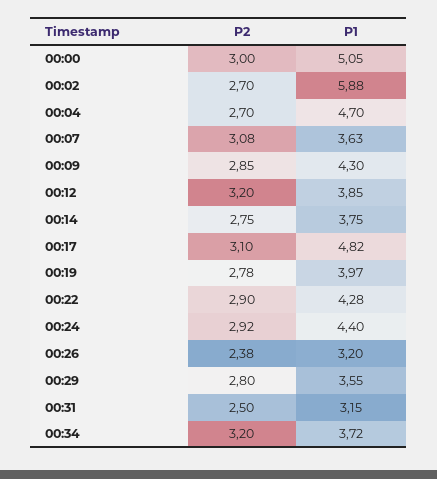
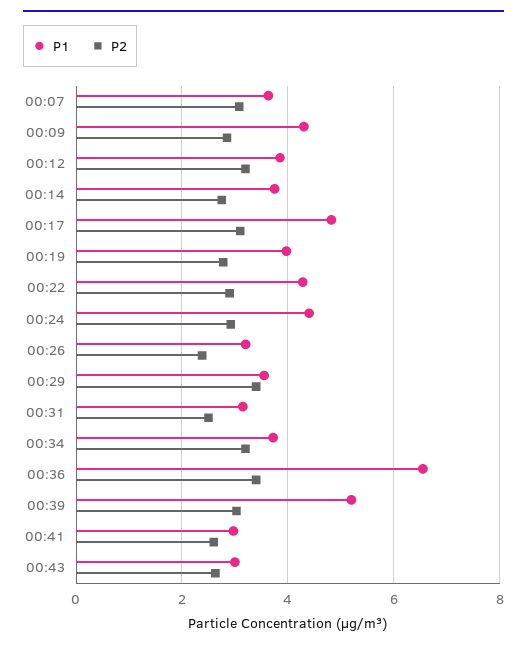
P2, 00:00: 3 -> none
P1, 00:00: 5.05 -> none
P2, 00:02: 2.7 -> none
P1, 00:02: 5.88 -> none
P2, 00:04: 2.7 -> none
P1, 00:04: 4.7 -> none
P2, 00:29: 2.8 -> 3.4
P1, 00:36: none -> 6.6
P2, 00:36: none -> 3.4
P1, 00:39: none -> 5.2
P2, 00:39: none -> 3
P1, 00:41: none -> 3
P2, 00:41: none -> 2.6
P1, 00:43: none -> 3
P2, 00:43: none -> 2.6

